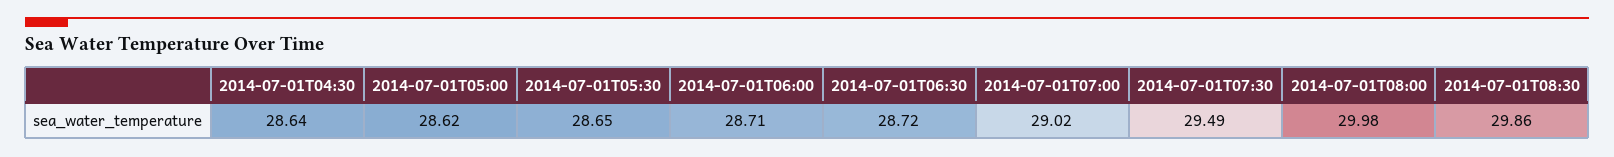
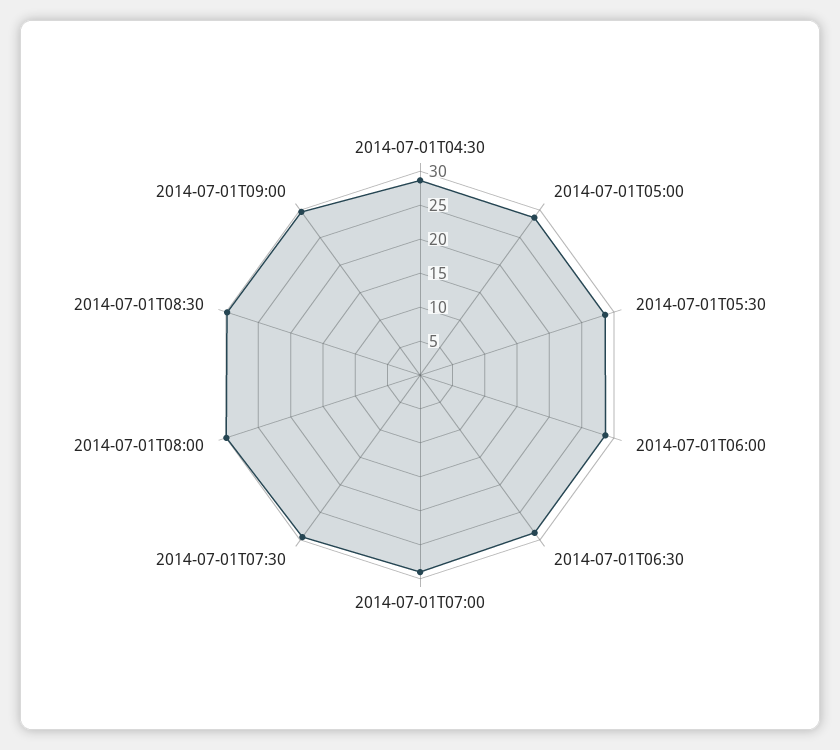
2014-07-01T09:00: none -> 30

